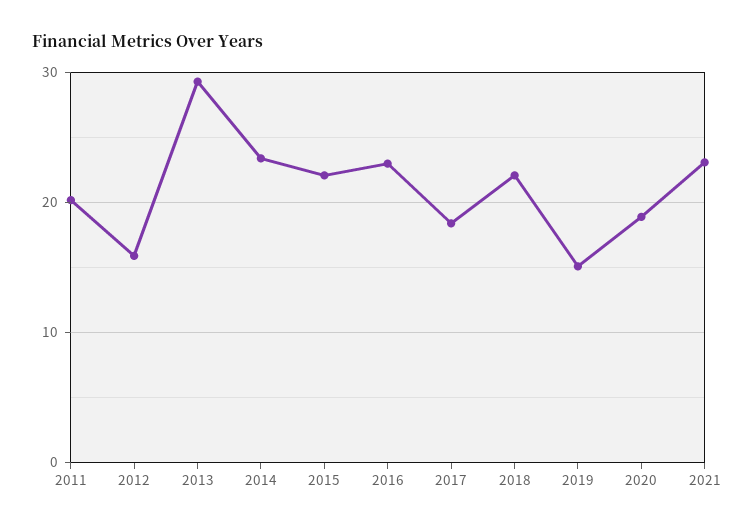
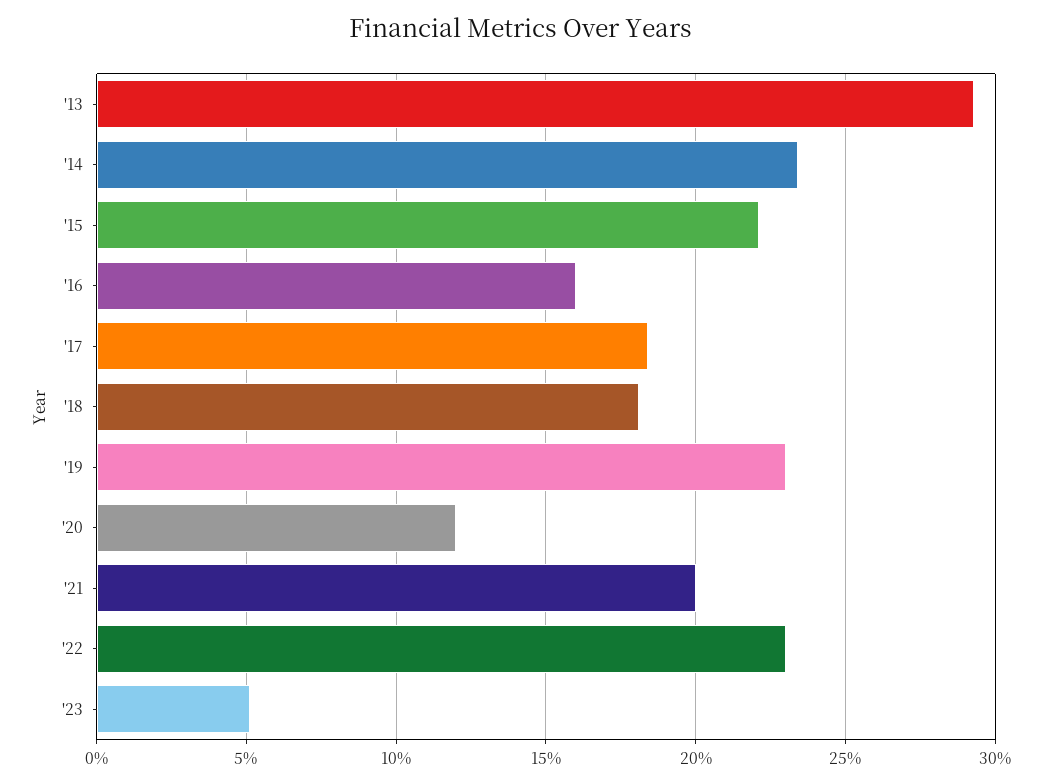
2011: 20 -> none
2012: 16 -> none
2016: 23 -> 16
2018: 22 -> 18
2019: 15 -> 23
2020: 19 -> 12
2021: 23 -> 20
'22: none -> 23
'23: none -> 5

